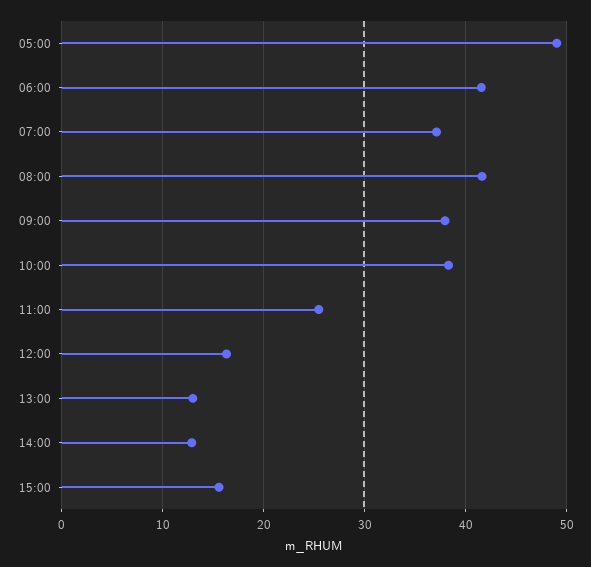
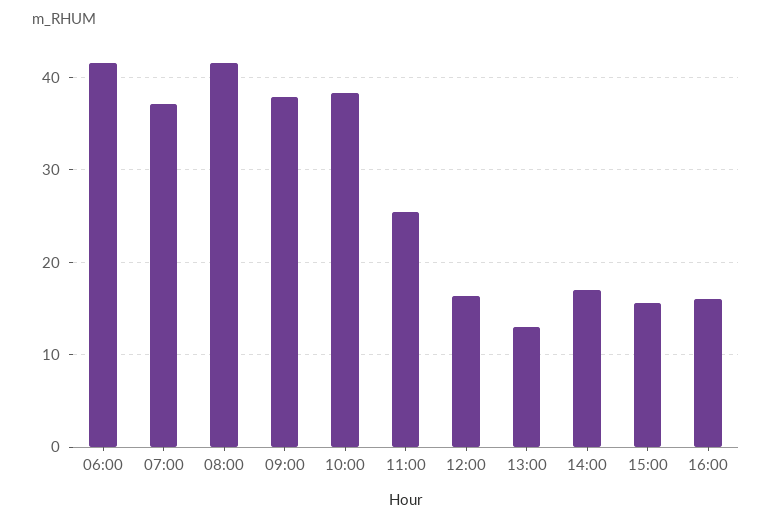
05:00: 49 -> none
14:00: 13 -> 17
16:00: none -> 16

